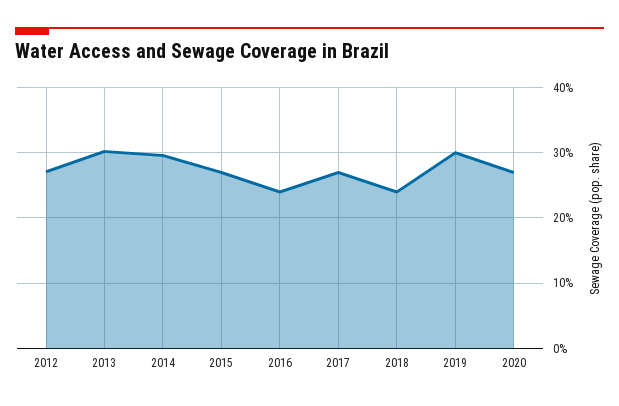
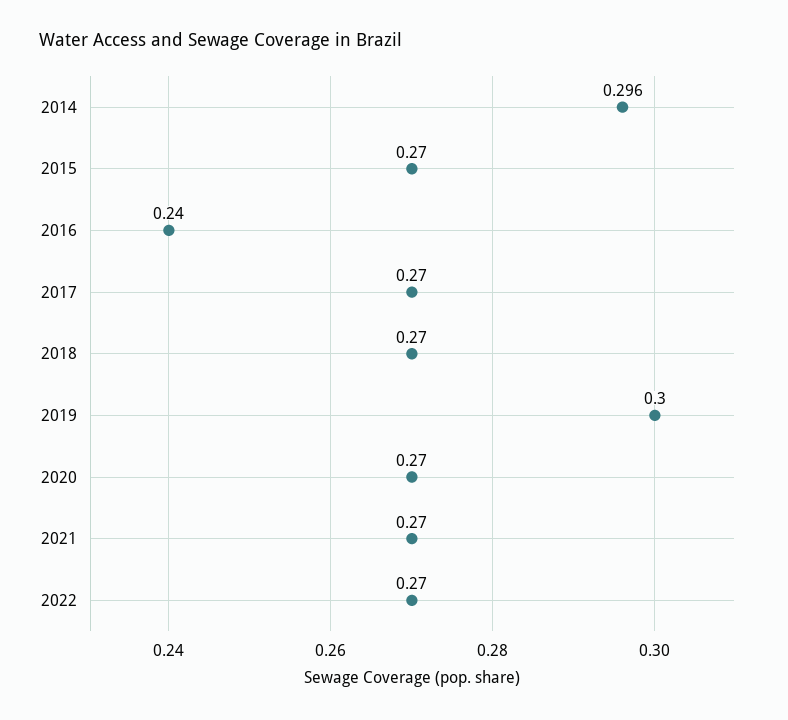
2012: 0.27 -> none
2013: 0.3 -> none
2018: 0.24 -> 0.27
2021: none -> 0.27
2022: none -> 0.27

